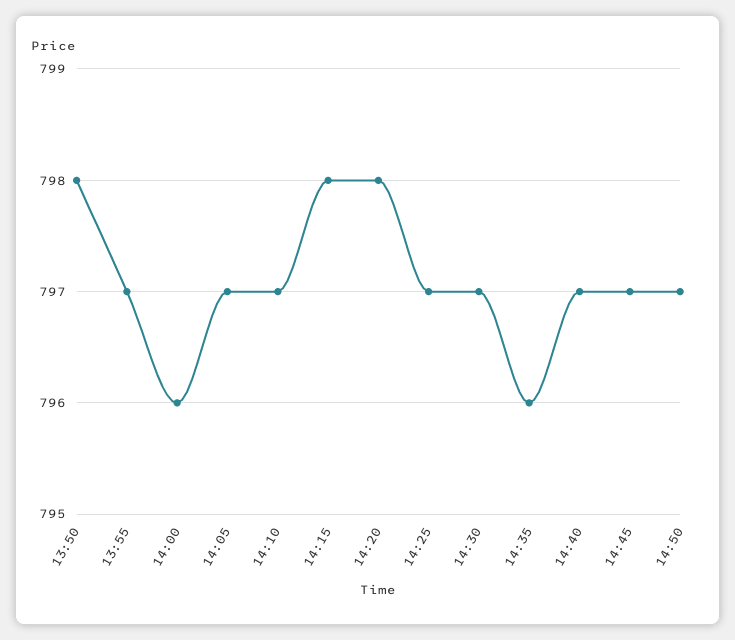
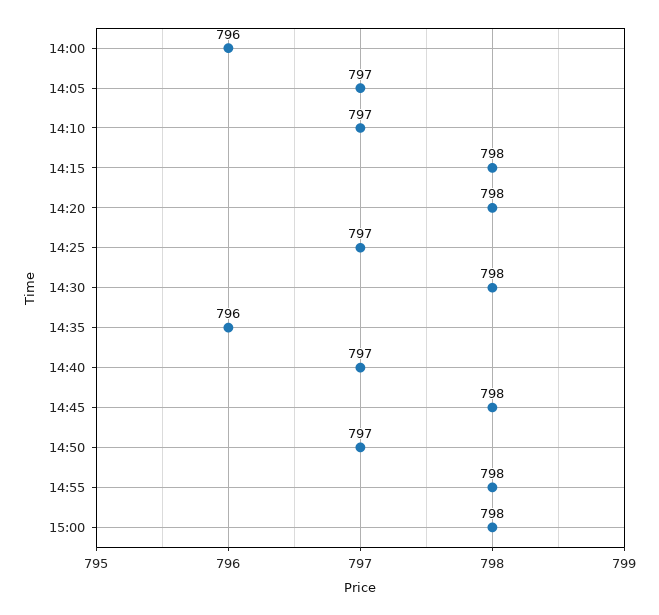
13:50: 798 -> none
13:55: 797 -> none
14:30: 797 -> 798
14:45: 797 -> 798
14:55: none -> 798
15:00: none -> 798

